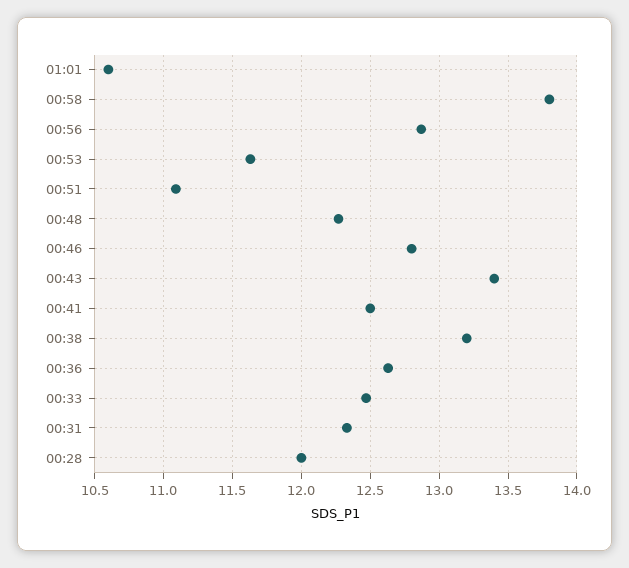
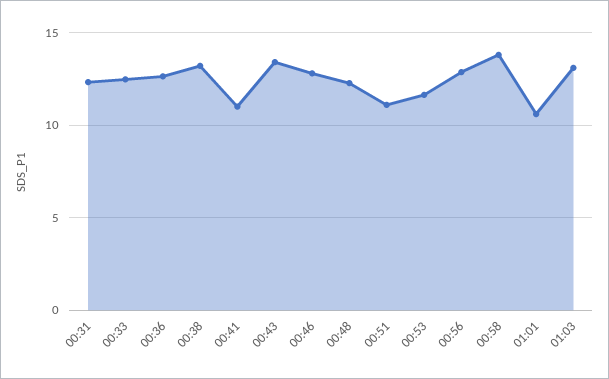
00:41: 12.5 -> 11
00:28: 12 -> none
01:03: none -> 13

